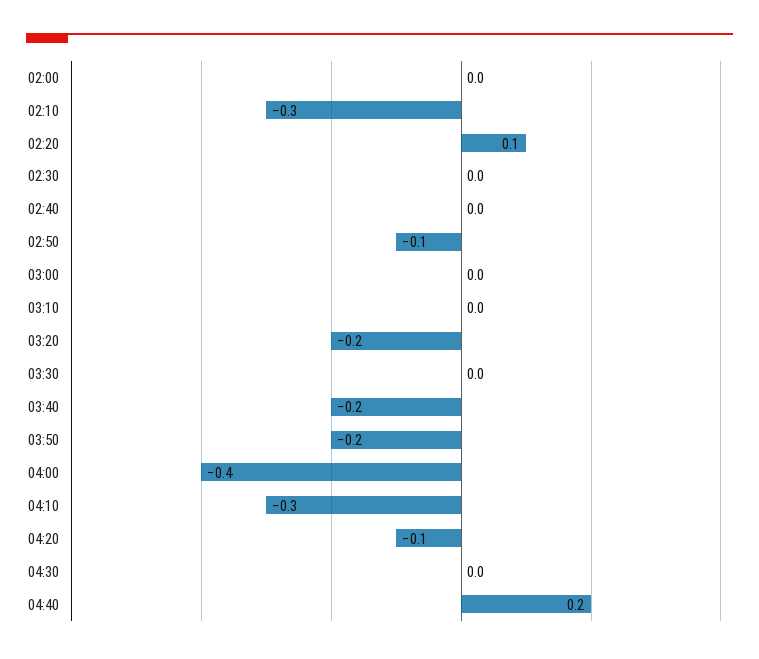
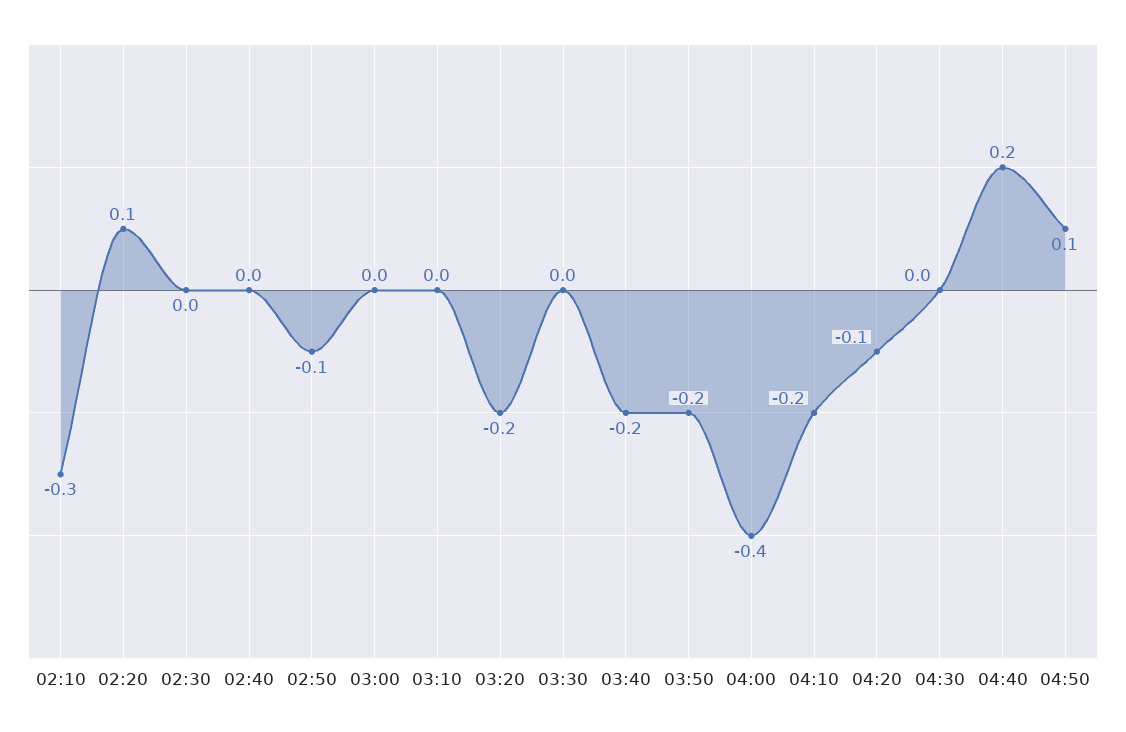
02:00: 0 -> none
04:10: -0.3 -> -0.2
04:50: none -> 0.1

